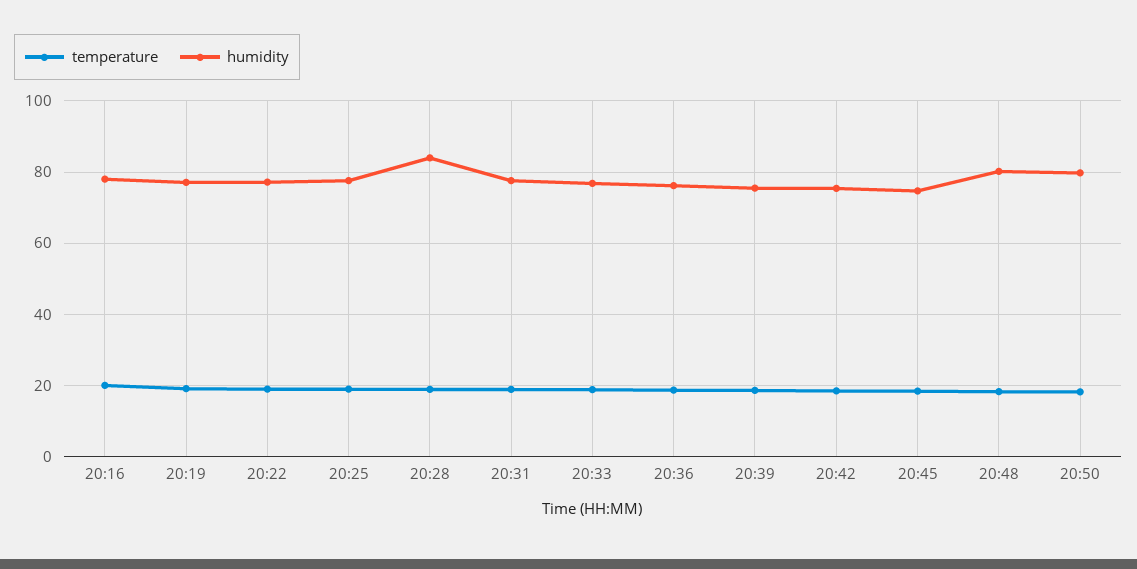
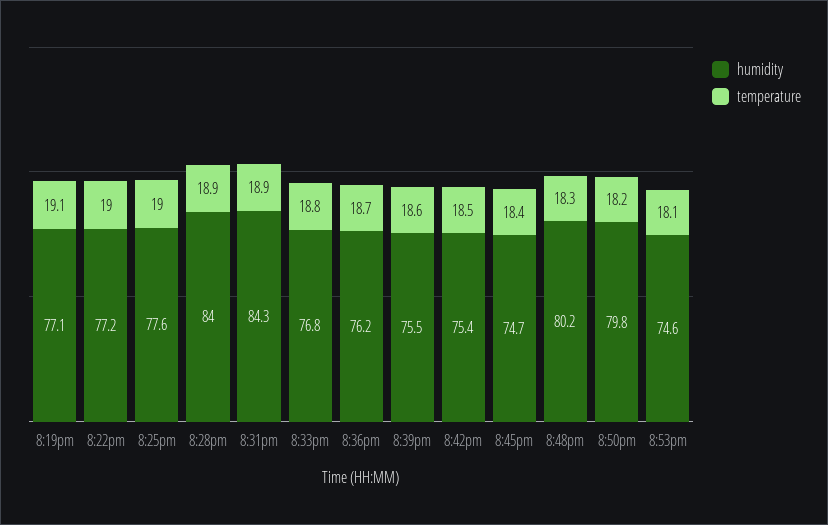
temperature, 20:16: 20 -> none
humidity, 20:16: 78 -> none
humidity, 20:31: 78 -> 84.3
humidity, 8:53pm: none -> 74.6
temperature, 8:53pm: none -> 18.1

